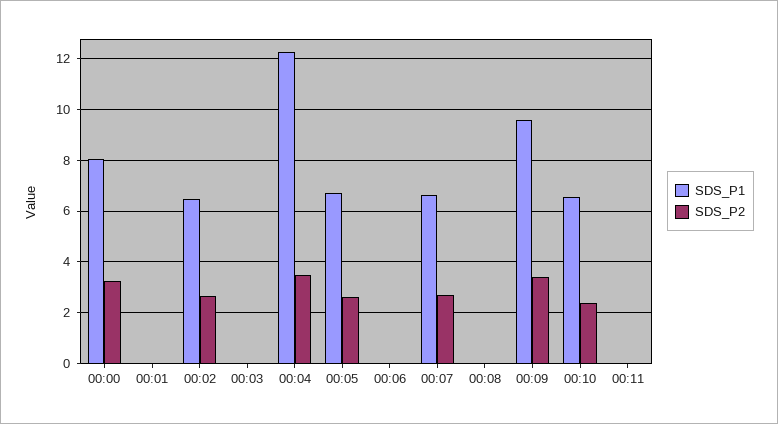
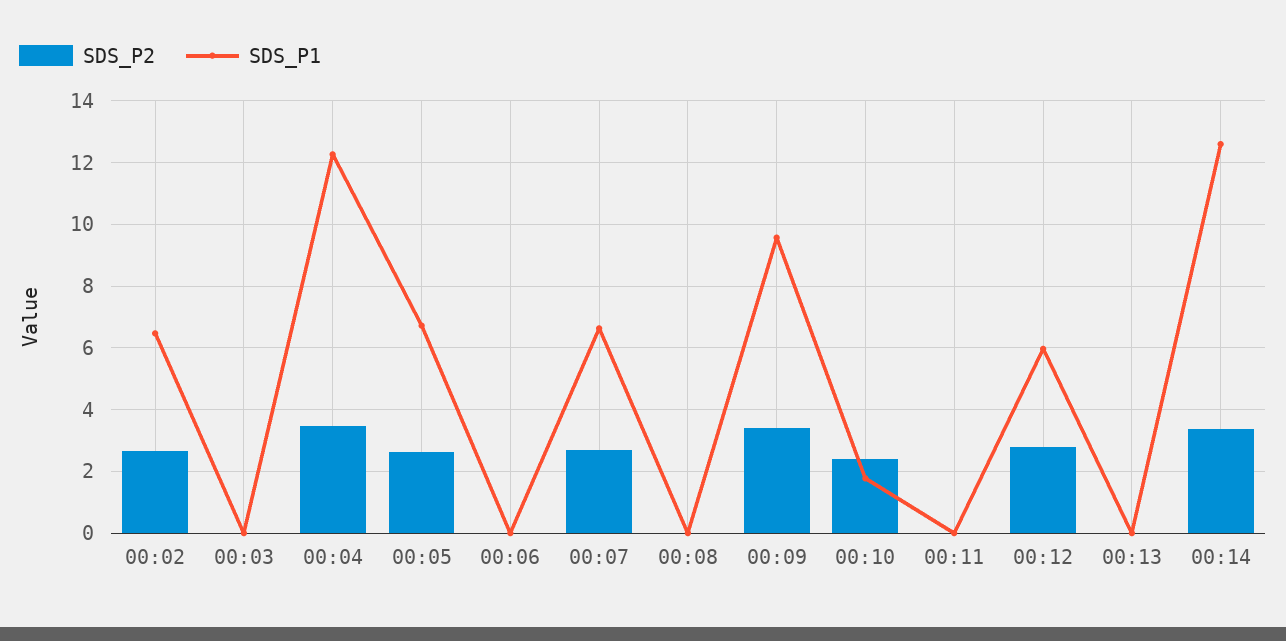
SDS_P1, 00:00: 8 -> none
SDS_P2, 00:00: 3.25 -> none
SDS_P1, 00:01: 0 -> none
SDS_P2, 00:01: 0 -> none
SDS_P1, 00:10: 6.5 -> 1.8
SDS_P2, 00:12: none -> 2.8
SDS_P1, 00:12: none -> 6
SDS_P2, 00:13: none -> 0
SDS_P1, 00:13: none -> 0
SDS_P2, 00:14: none -> 3.4
SDS_P1, 00:14: none -> 12.6

